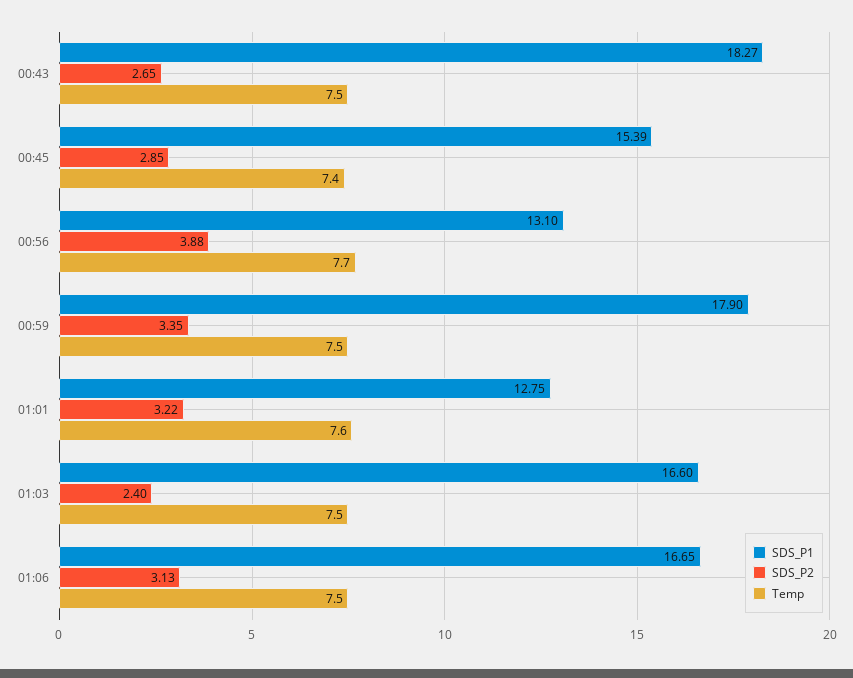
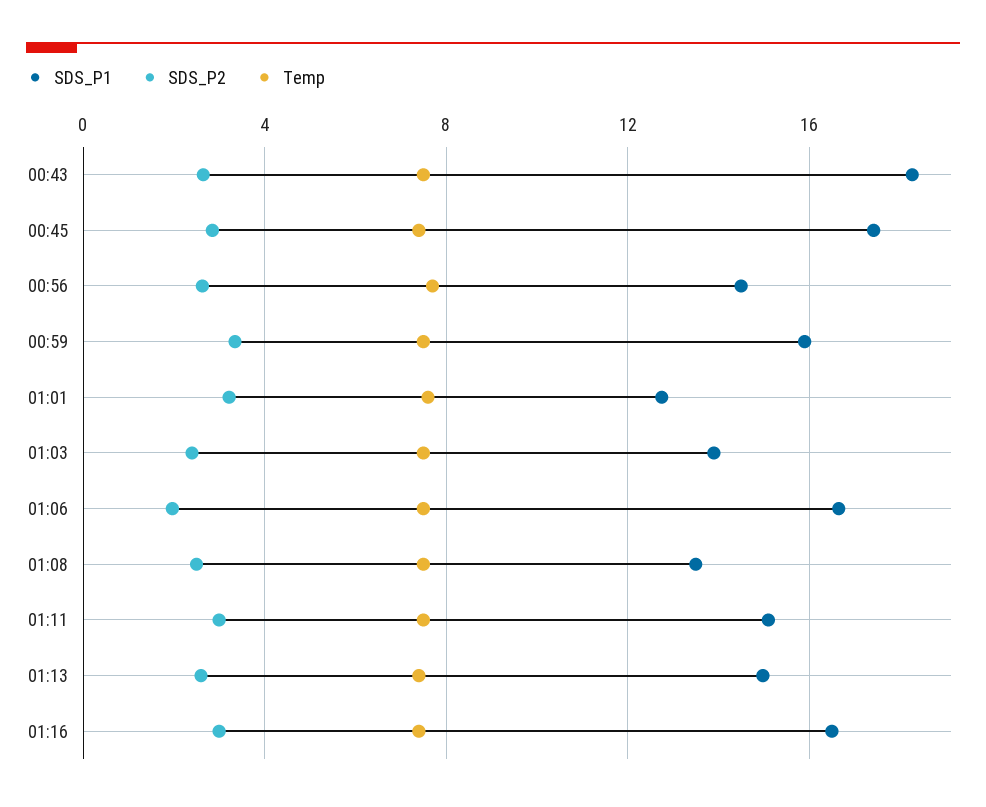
SDS_P1, 00:45: 15.39 -> 17.5
SDS_P1, 00:56: 13.1 -> 14.5
SDS_P2, 00:56: 3.88 -> 2.5
SDS_P1, 00:59: 17.9 -> 16
SDS_P1, 01:03: 16.6 -> 14
SDS_P2, 01:06: 3.13 -> 2
SDS_P1, 01:08: none -> 13.5
SDS_P2, 01:08: none -> 2.5
Temp, 01:08: none -> 7.5
SDS_P1, 01:11: none -> 15
SDS_P2, 01:11: none -> 3
Temp, 01:11: none -> 7.5
SDS_P1, 01:13: none -> 15
SDS_P2, 01:13: none -> 2.5
Temp, 01:13: none -> 7.5
SDS_P1, 01:16: none -> 16.5
SDS_P2, 01:16: none -> 3
Temp, 01:16: none -> 7.5

